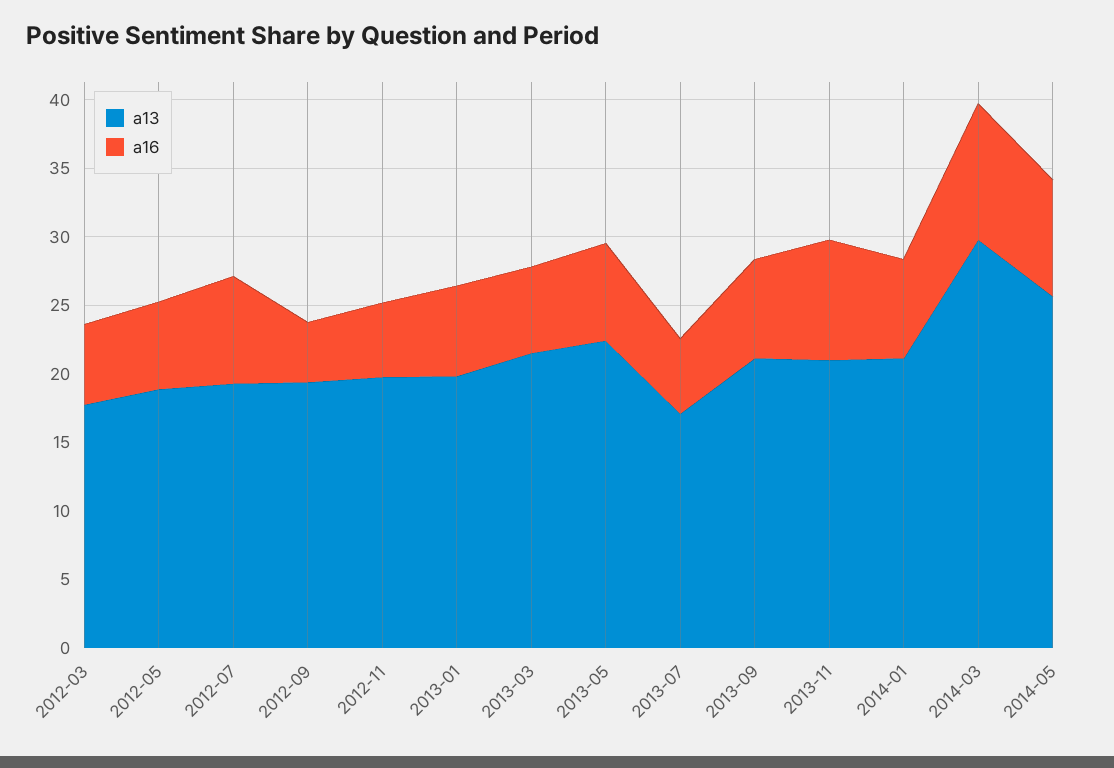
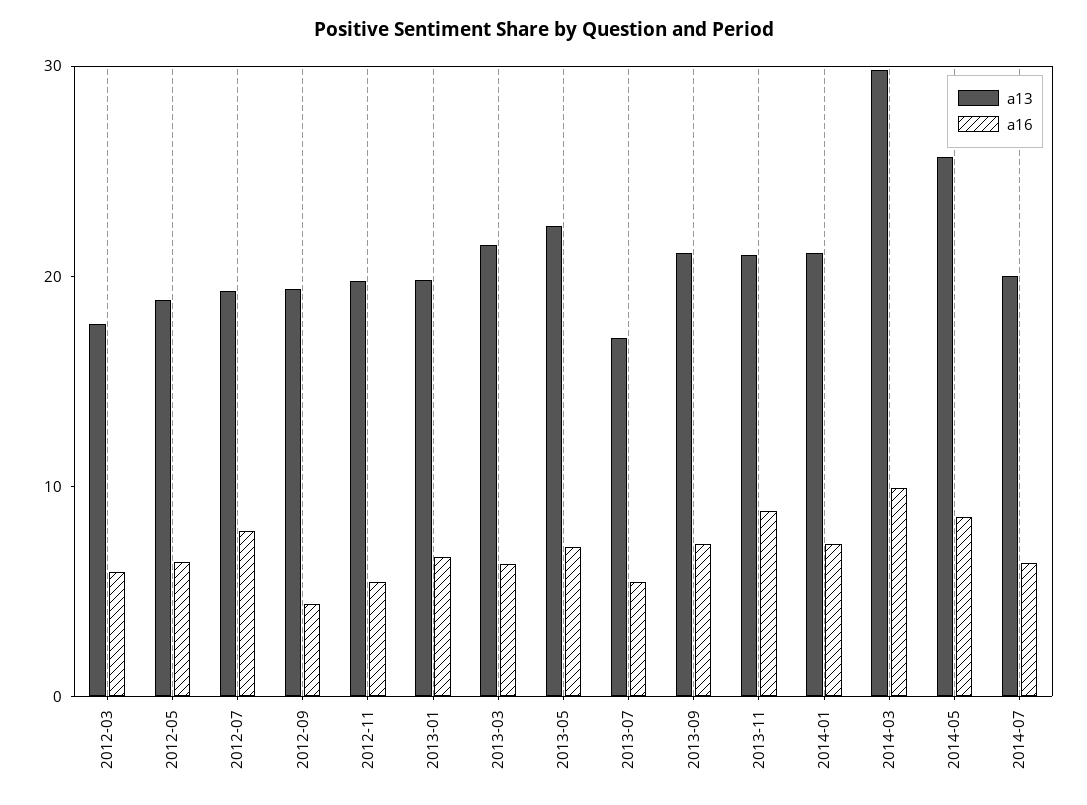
a13, 2014-07: none -> 20
a16, 2014-07: none -> 6

